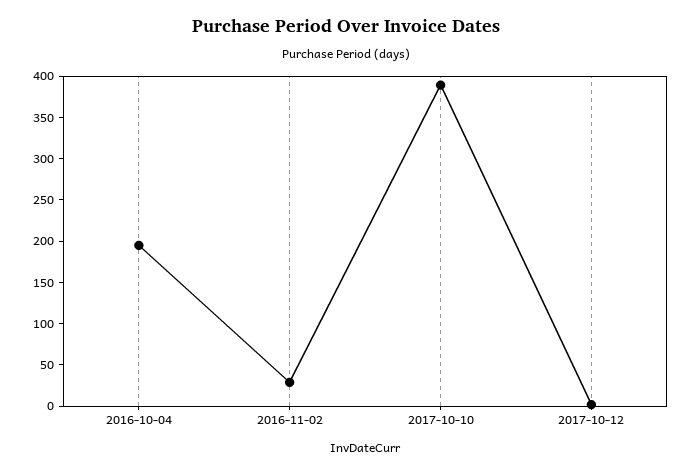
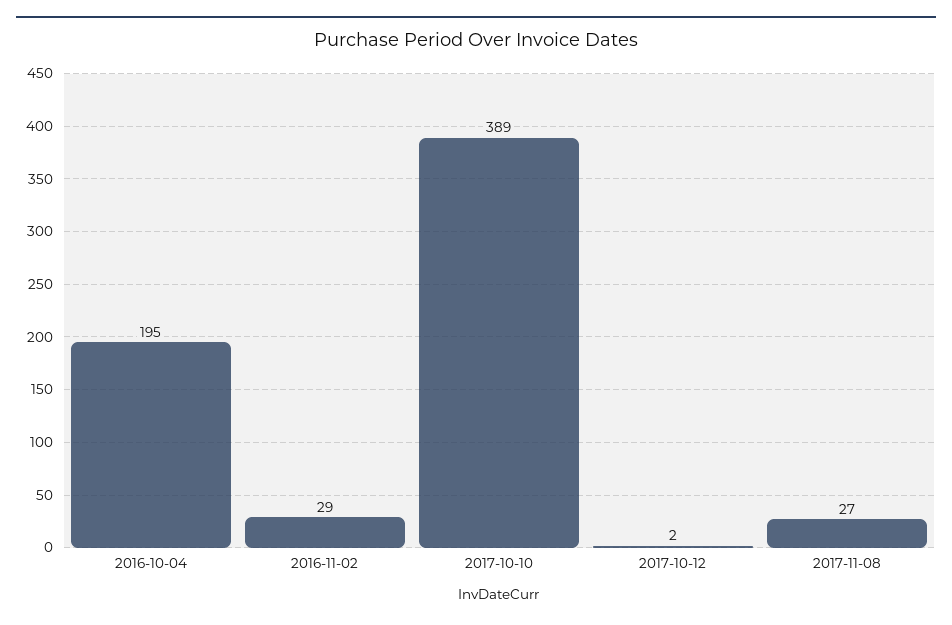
2017-11-08: none -> 27

